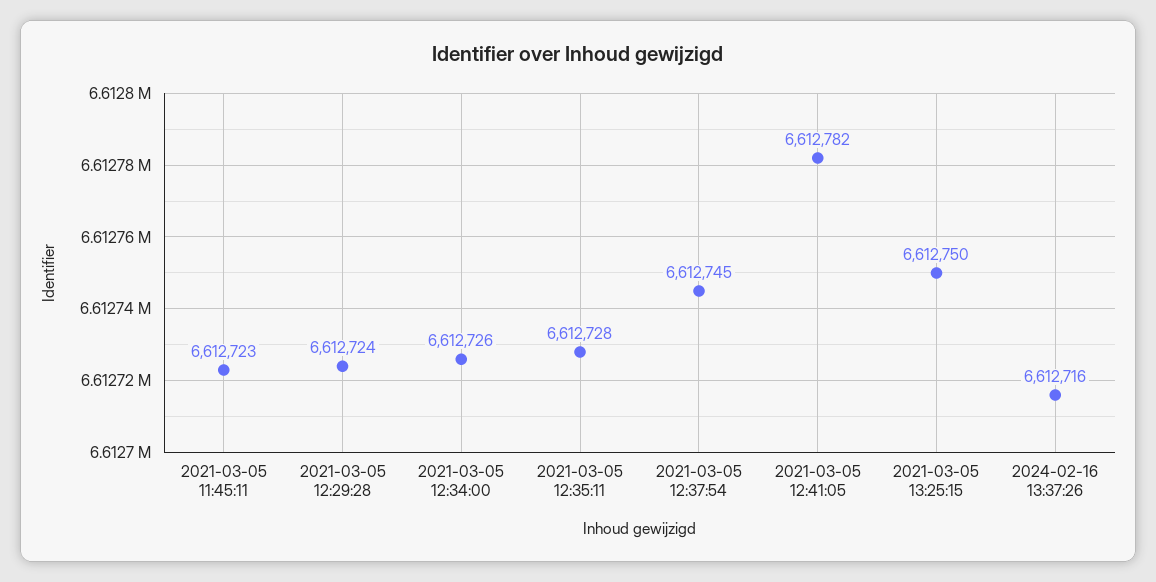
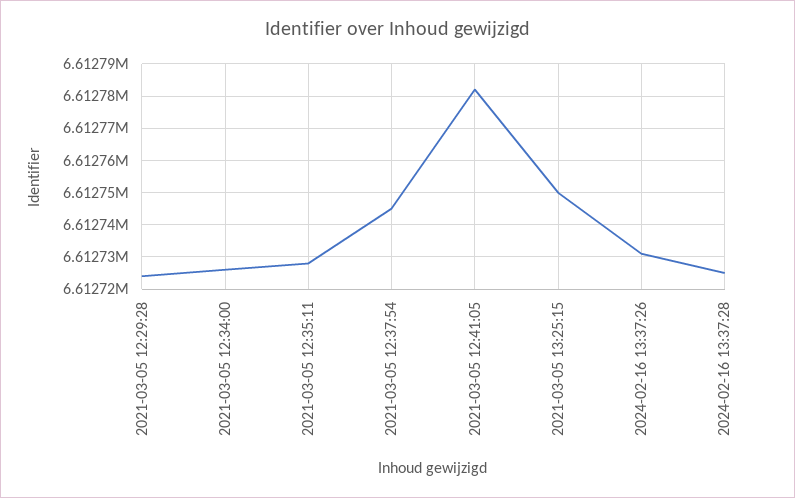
2021-03-05 11:45:11: 6612723 -> none
2024-02-16 13:37:26: 6612716 -> 6612730
2024-02-16 13:37:28: none -> 6612725

